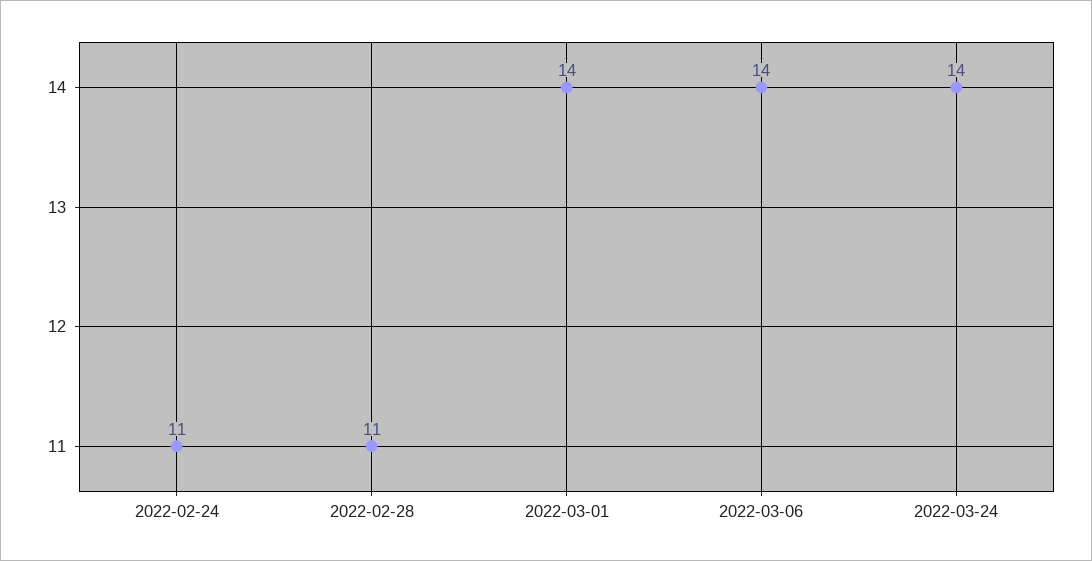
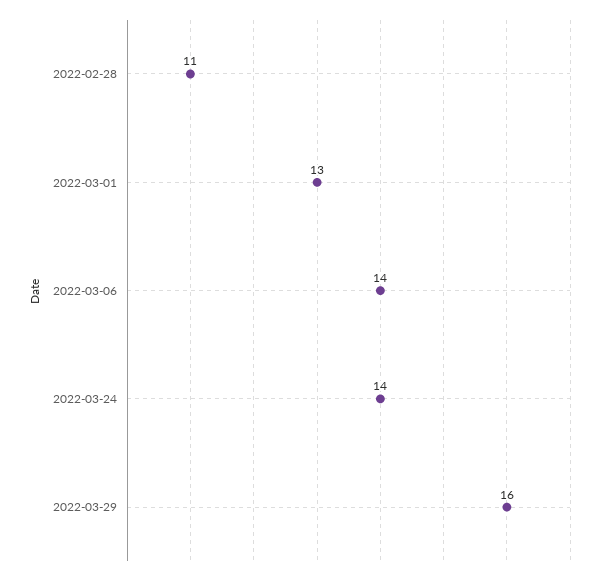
2022-02-24: 11 -> none
2022-03-01: 14 -> 13
2022-03-29: none -> 16

